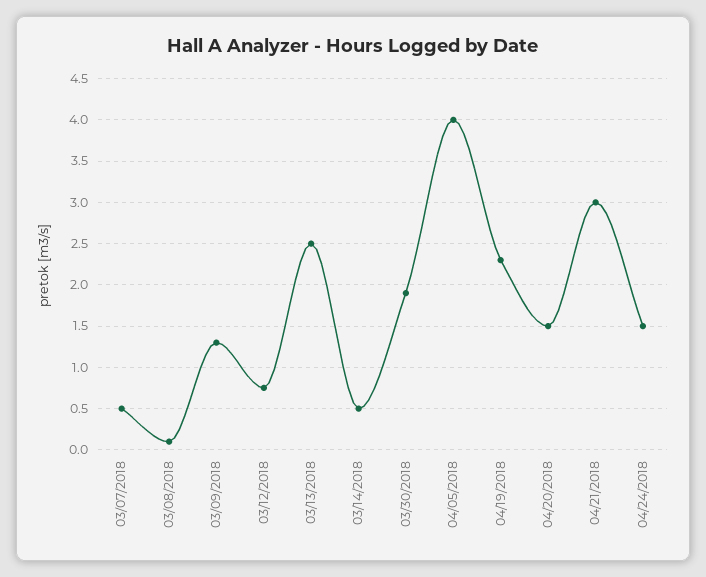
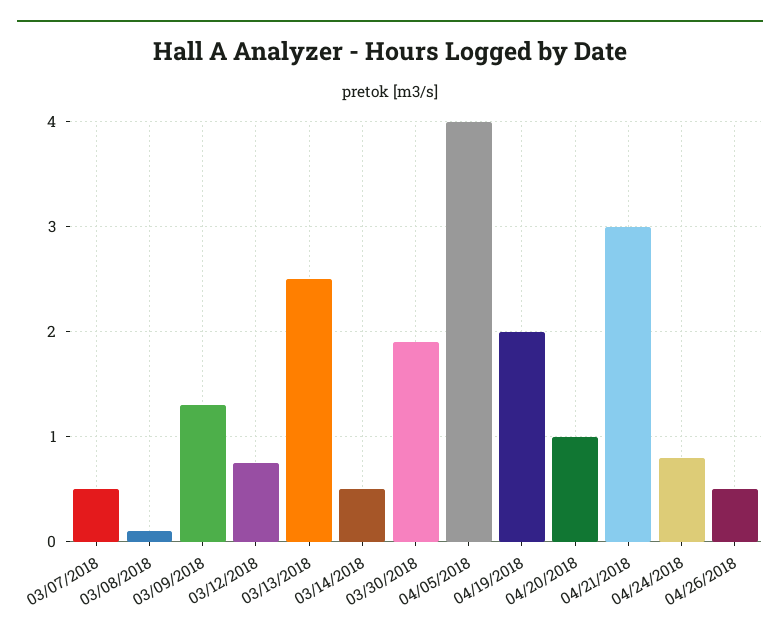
04/19/2018: 2.3 -> 2
04/20/2018: 1.5 -> 1
04/24/2018: 1.5 -> 0.8
04/26/2018: none -> 0.5

